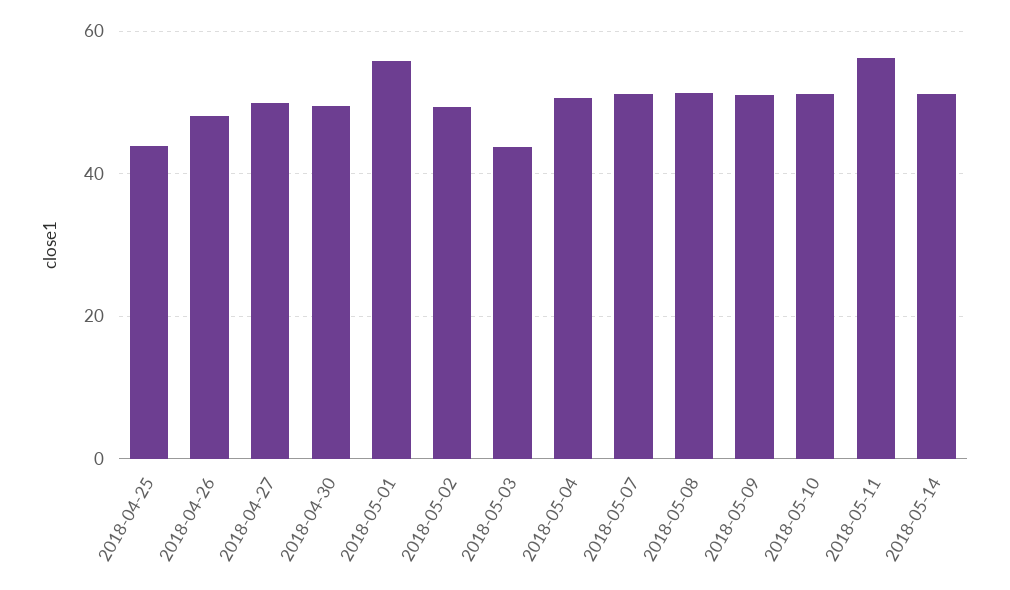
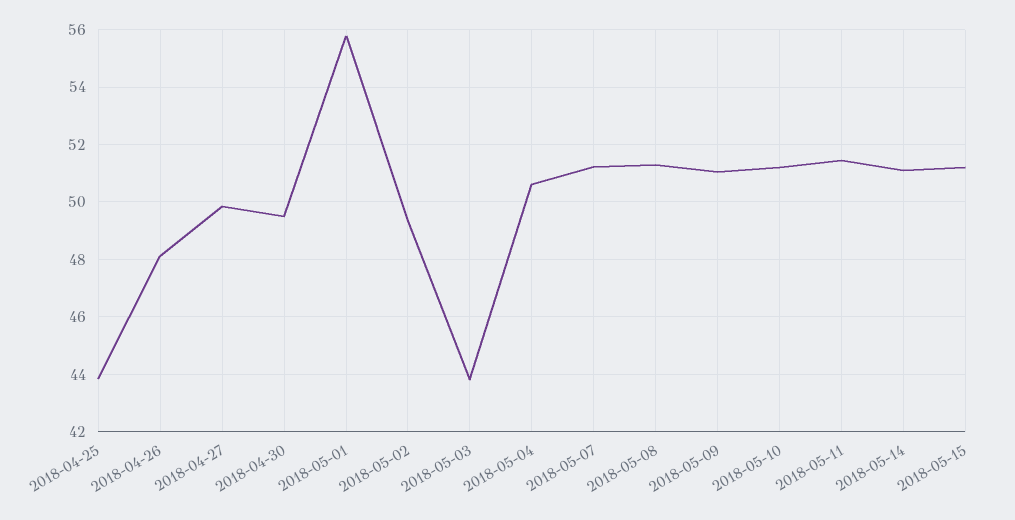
2018-05-11: 56 -> 51.5
2018-05-15: none -> 51.25

